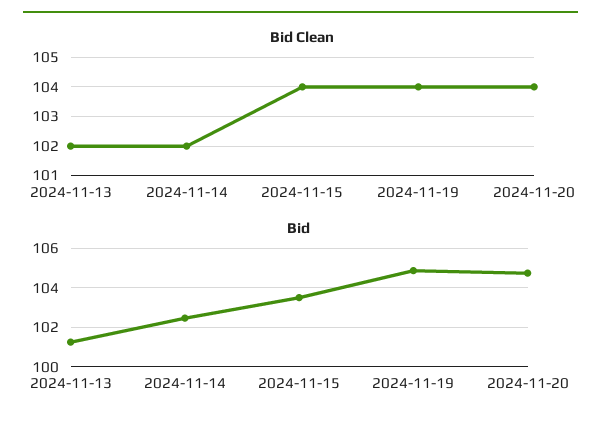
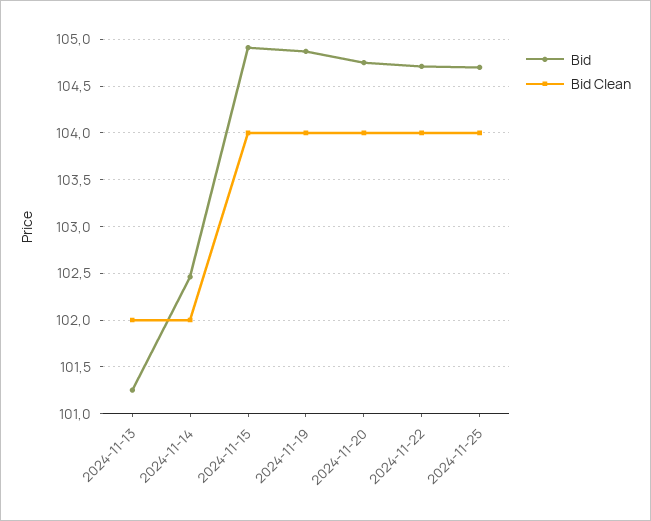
Bid, 2024-11-15: 103.5 -> 104.9
Bid, 2024-11-22: none -> 104.7
Bid Clean, 2024-11-22: none -> 104
Bid, 2024-11-25: none -> 104.7
Bid Clean, 2024-11-25: none -> 104

